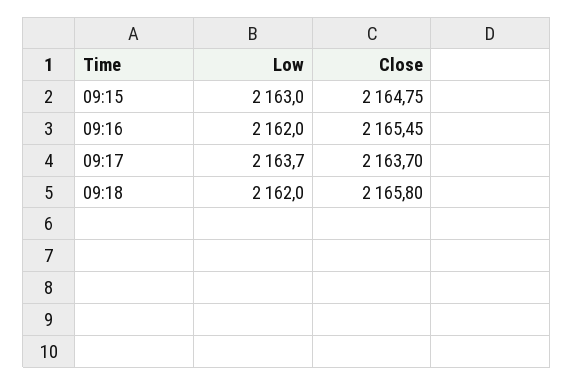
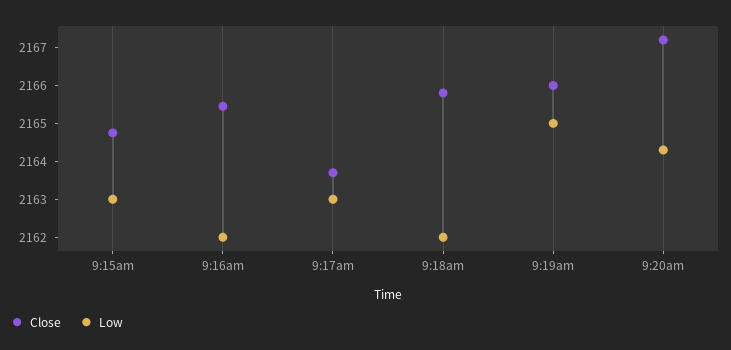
Low, 09:17: 2163.7 -> 2163
Close, 9:19am: none -> 2166
Low, 9:19am: none -> 2165
Close, 9:20am: none -> 2167.25
Low, 9:20am: none -> 2164.25

